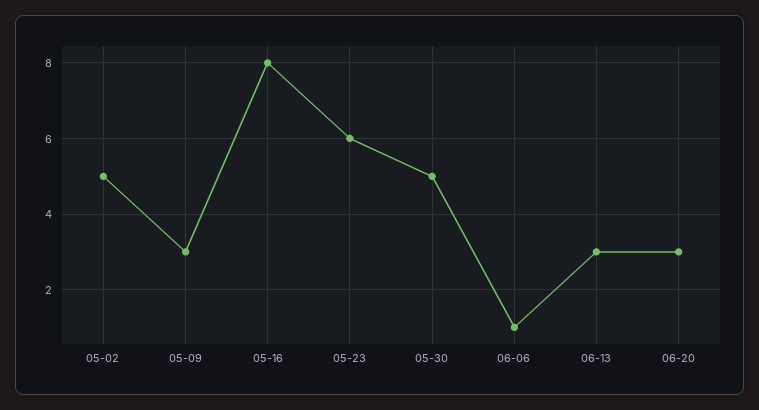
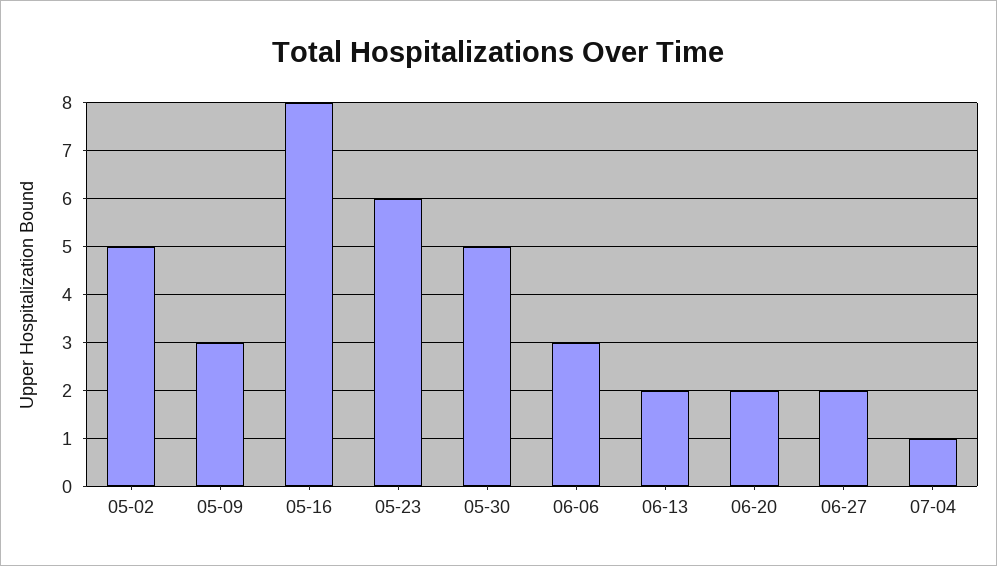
06-06: 1 -> 3
06-13: 3 -> 2
06-20: 3 -> 2
06-27: none -> 2
07-04: none -> 1

